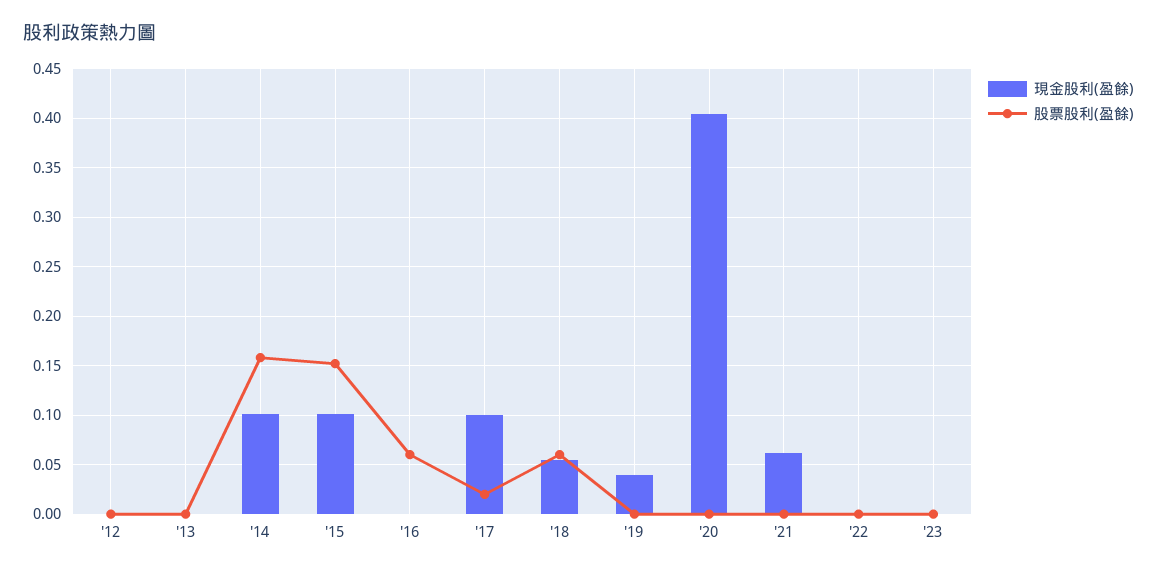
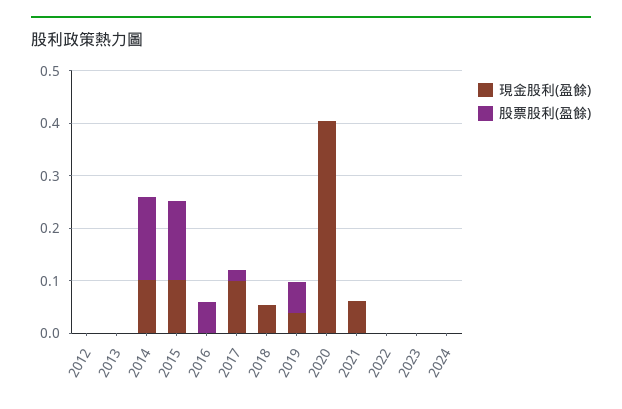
股票股利(盈餘), '18: 0.06 -> 0
股票股利(盈餘), '19: 0 -> 0.06
現金股利(盈餘), 2024: none -> 0
股票股利(盈餘), 2024: none -> 0

